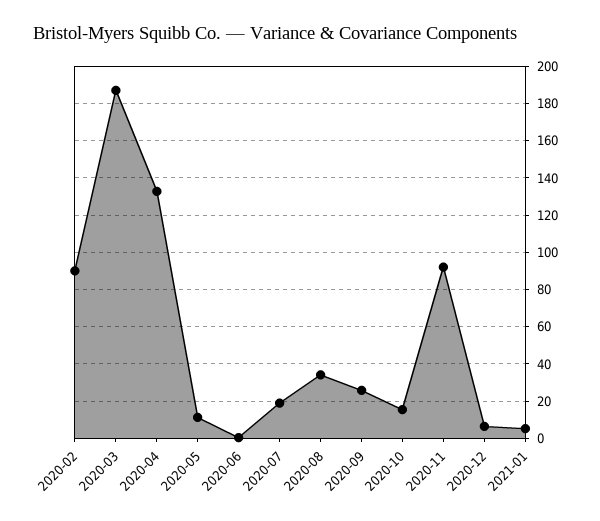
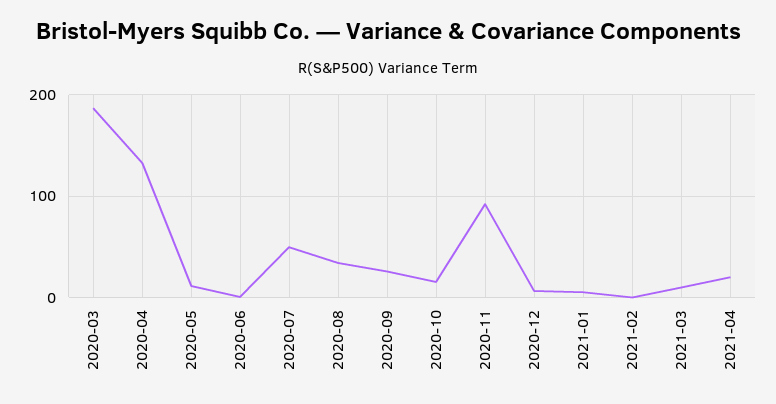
2020-02: 90 -> none
2020-07: 20 -> 50
2021-02: none -> 0
2021-03: none -> 10
2021-04: none -> 20

